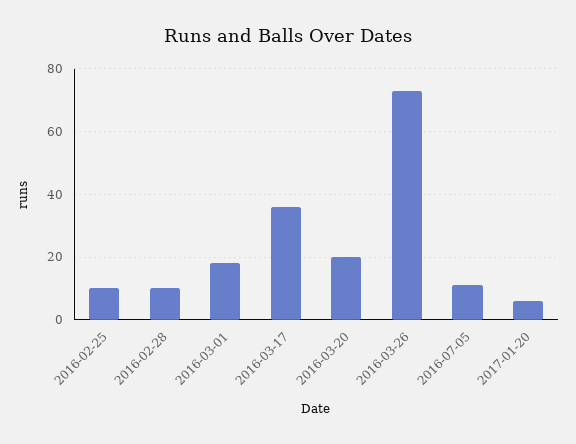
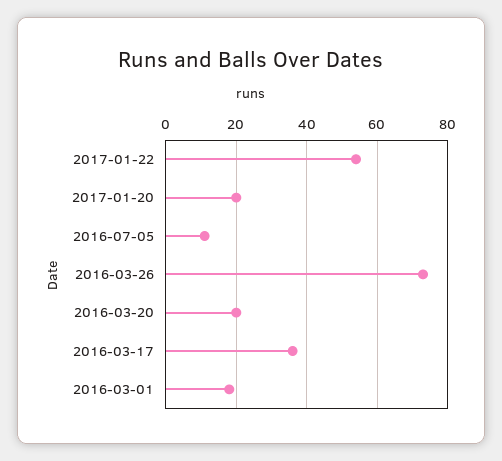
2016-02-25: 10 -> none
2016-02-28: 10 -> none
2017-01-20: 5 -> 20
2017-01-22: none -> 55

